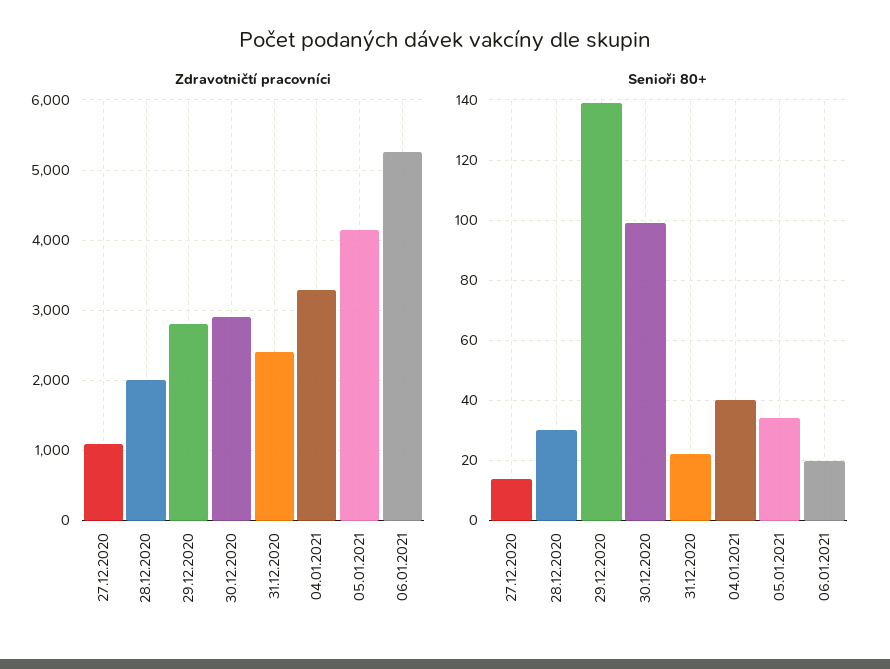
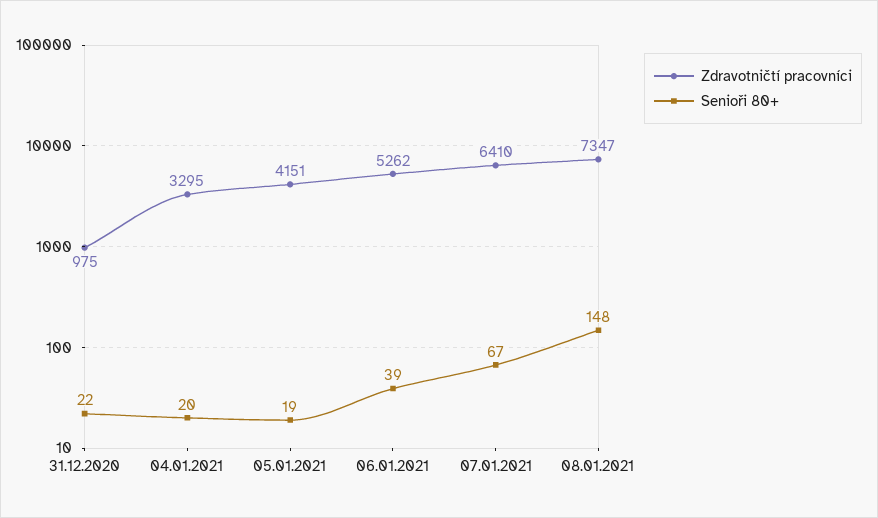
Zdravotničtí pracovníci, 27.12.2020: 1100 -> none
Zdravotničtí pracovníci, 28.12.2020: 2000 -> none
Zdravotničtí pracovníci, 29.12.2020: 2800 -> none
Zdravotničtí pracovníci, 30.12.2020: 2900 -> none
Zdravotničtí pracovníci, 31.12.2020: 2400 -> 975
Senioři 80+, 27.12.2020: 15 -> none
Senioři 80+, 28.12.2020: 30 -> none
Senioři 80+, 29.12.2020: 140 -> none
Senioři 80+, 30.12.2020: 100 -> none
Senioři 80+, 04.01.2021: 40 -> 20
Senioři 80+, 05.01.2021: 35 -> 19
Senioři 80+, 06.01.2021: 20 -> 39
Zdravotničtí pracovníci, 07.01.2021: none -> 6410
Senioři 80+, 07.01.2021: none -> 67
Zdravotničtí pracovníci, 08.01.2021: none -> 7347
Senioři 80+, 08.01.2021: none -> 148

